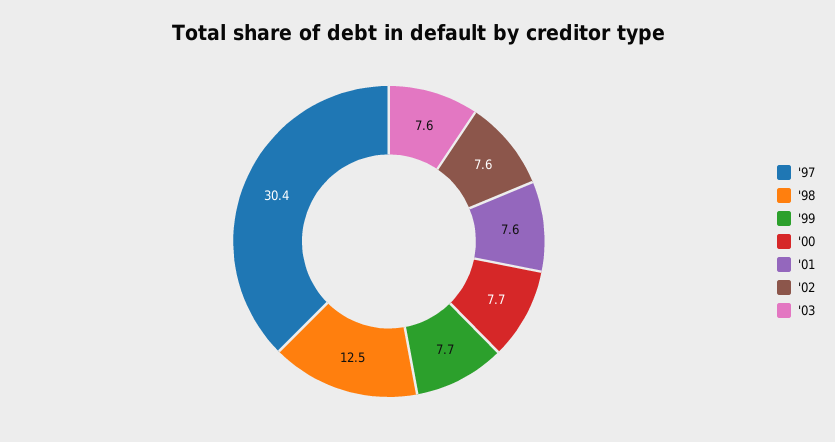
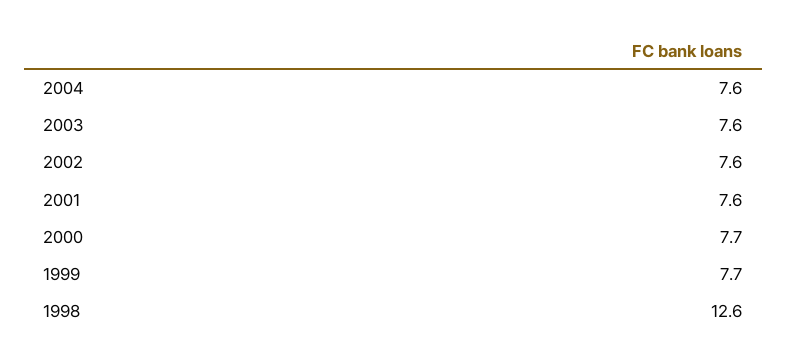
'97: 30.4 -> none
'98: 12.5 -> 12.6
2004: none -> 7.6

